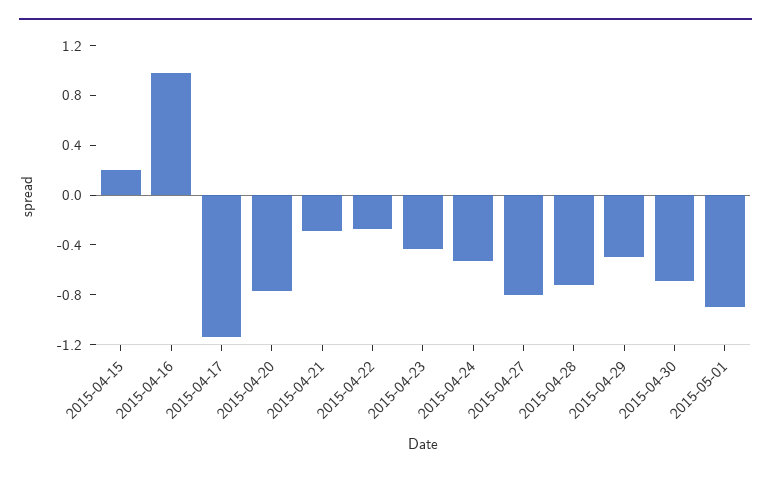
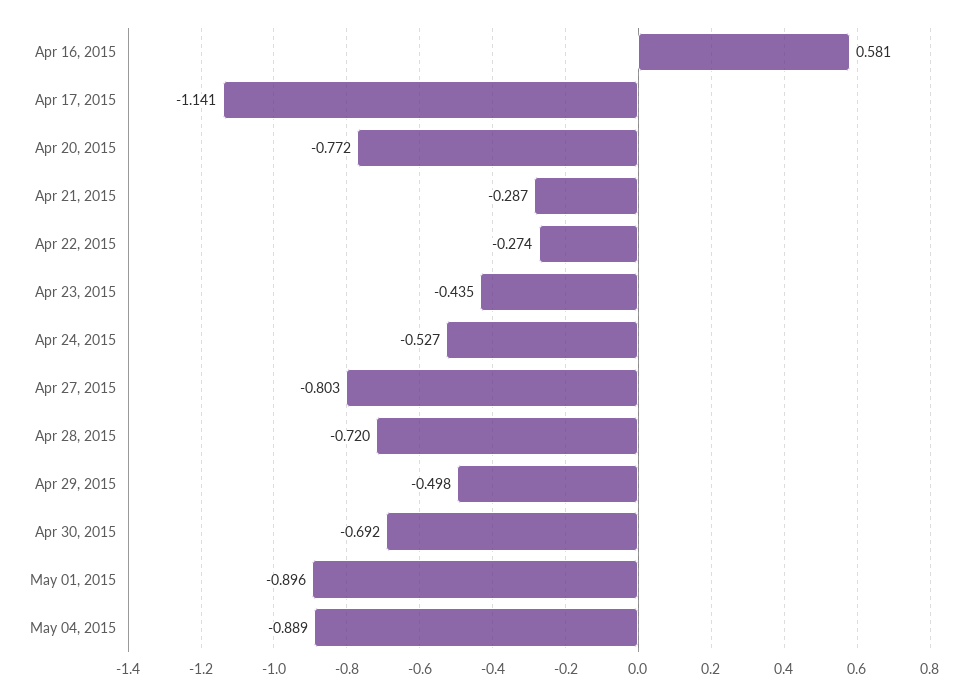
2015-04-15: 0.2 -> none
2015-04-16: 1 -> 0.581
May 04, 2015: none -> -0.889

